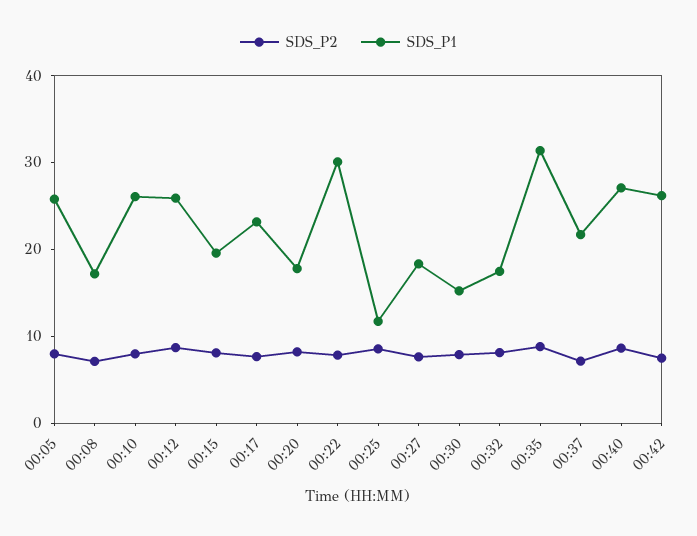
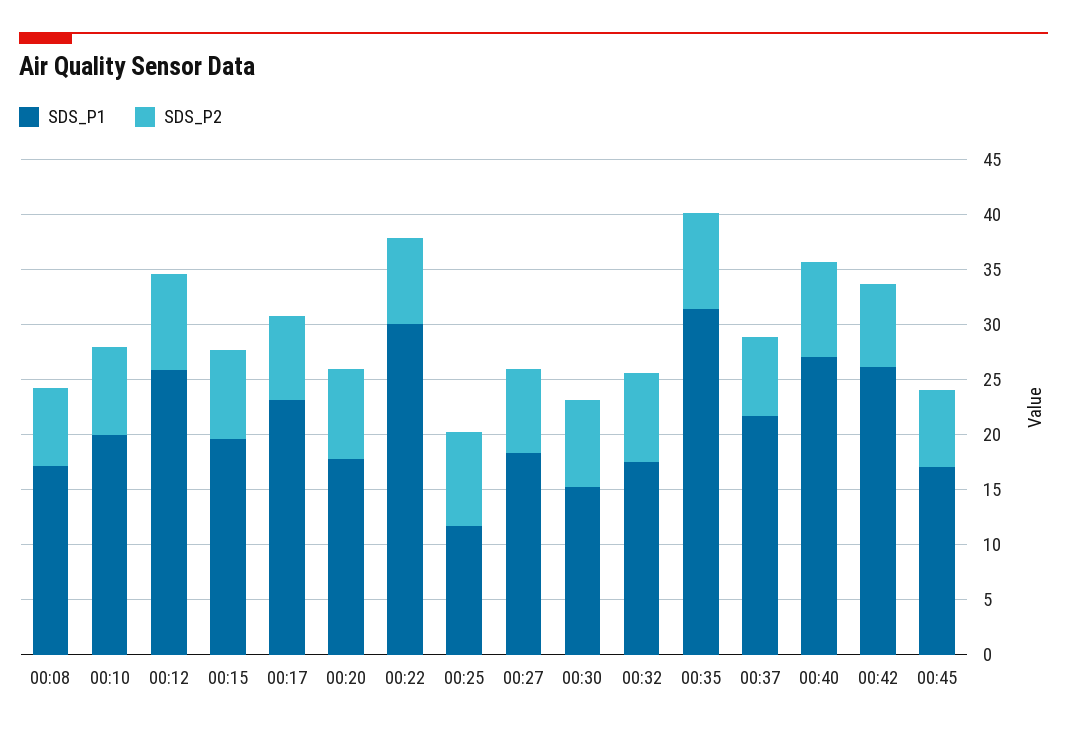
SDS_P2, 00:05: 8 -> none
SDS_P1, 00:05: 26 -> none
SDS_P1, 00:10: 26 -> 20
SDS_P1, 00:45: none -> 17
SDS_P2, 00:45: none -> 7

